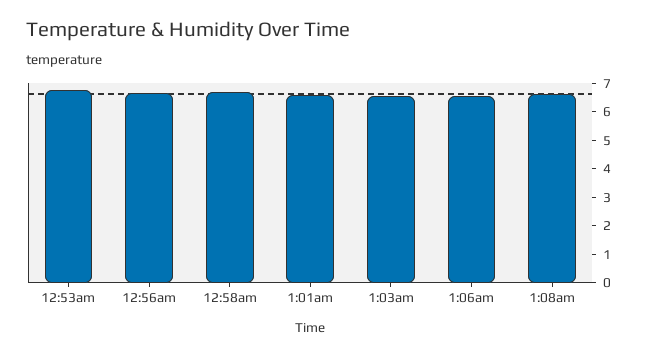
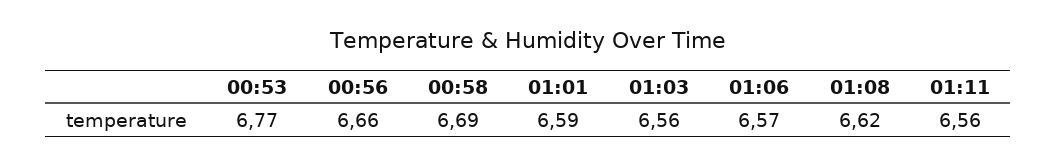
01:11: none -> 6.56

